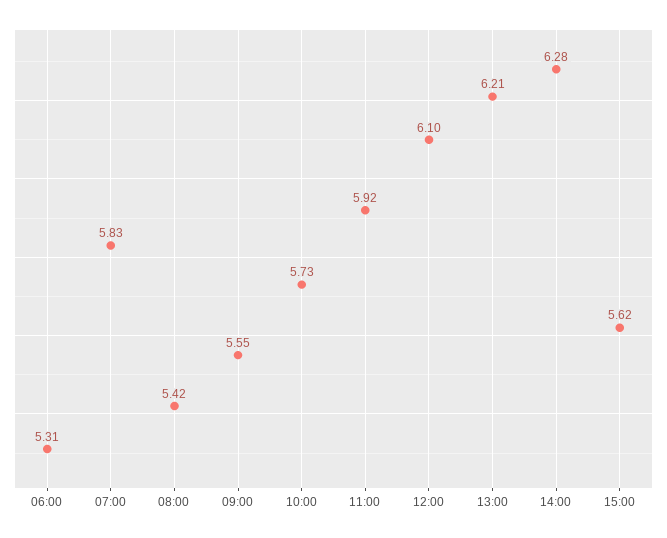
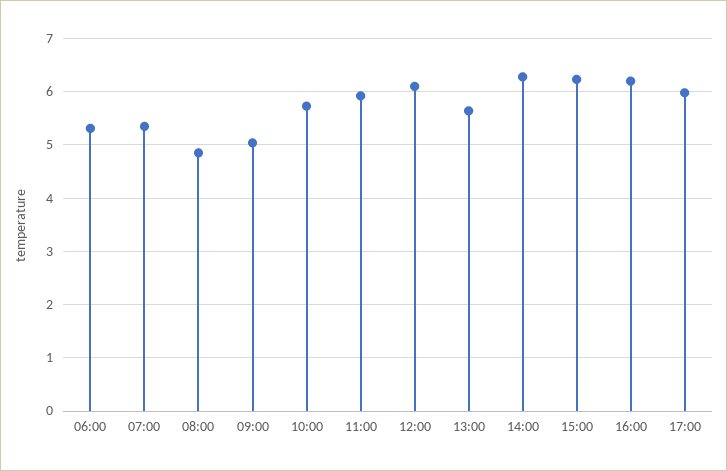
07:00: 5.83 -> 5.4
08:00: 5.42 -> 4.8
09:00: 5.55 -> 5
13:00: 6.21 -> 5.6
15:00: 5.62 -> 6.2
16:00: none -> 6.2
17:00: none -> 6

